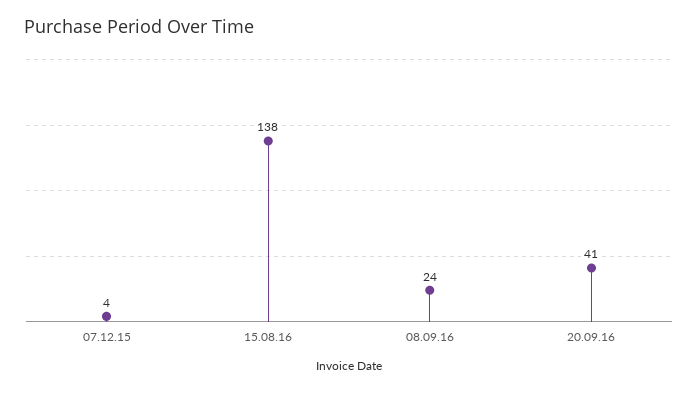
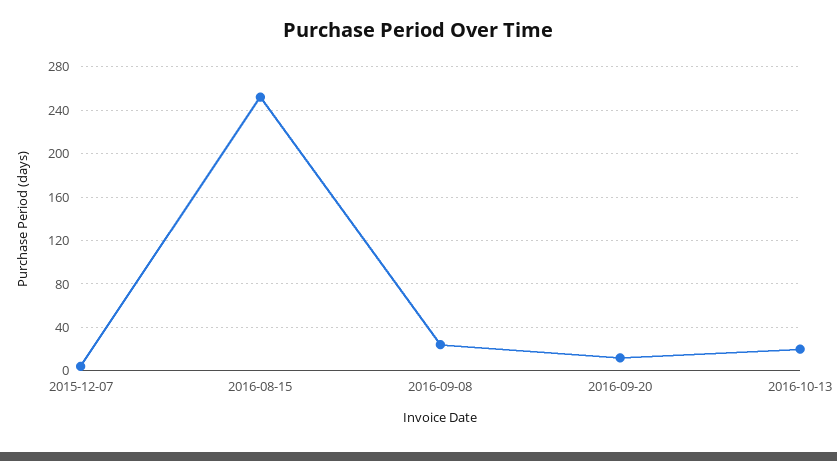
15.08.16: 138 -> 250
20.09.16: 41 -> 10
2016-10-13: none -> 20

